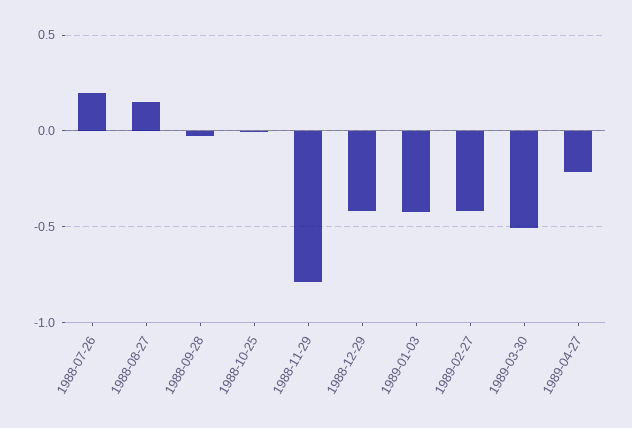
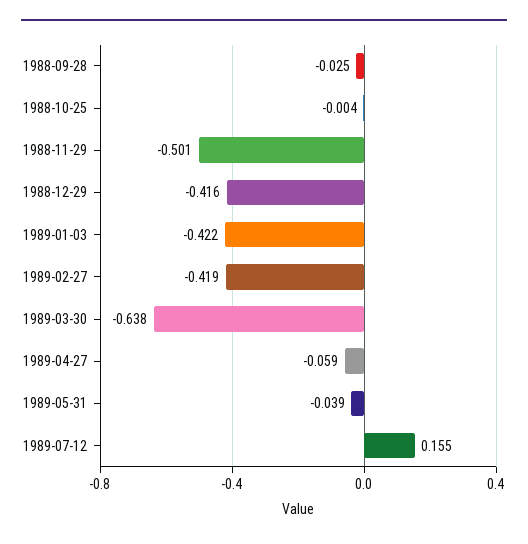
1988-07-26: 0.2 -> none
1988-08-27: 0.15 -> none
1988-11-29: -0.8 -> -0.501
1989-03-30: -0.5 -> -0.638
1989-04-27: -0.2 -> -0.059
1989-05-31: none -> -0.039
1989-07-12: none -> 0.155

